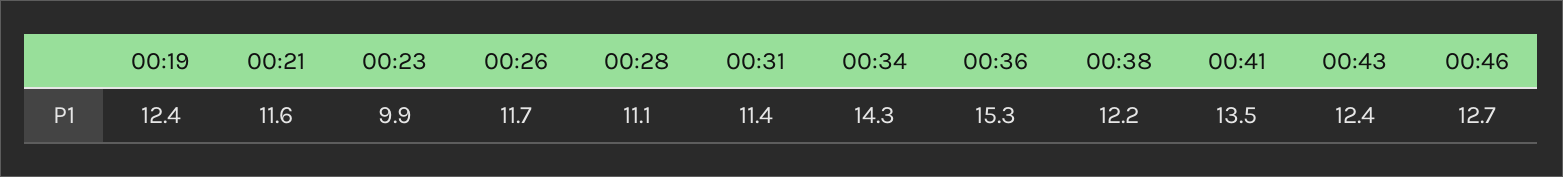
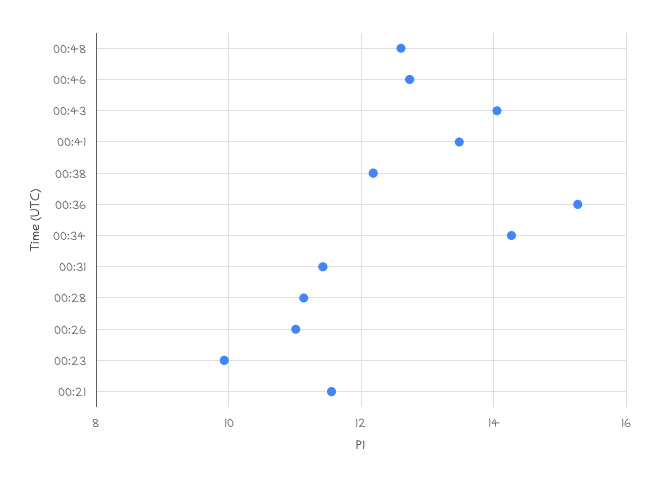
00:19: 12.4 -> none
00:26: 11.7 -> 11
00:43: 12.4 -> 14
00:48: none -> 12.6

